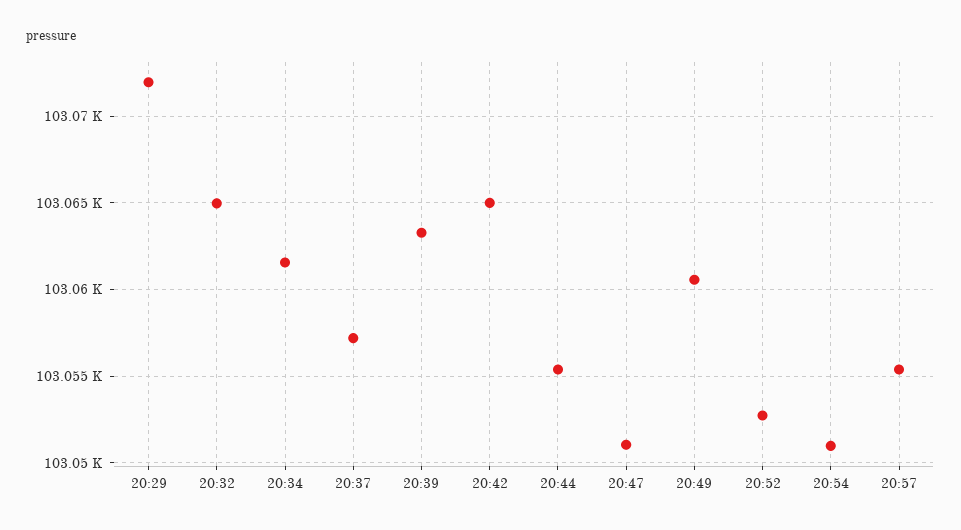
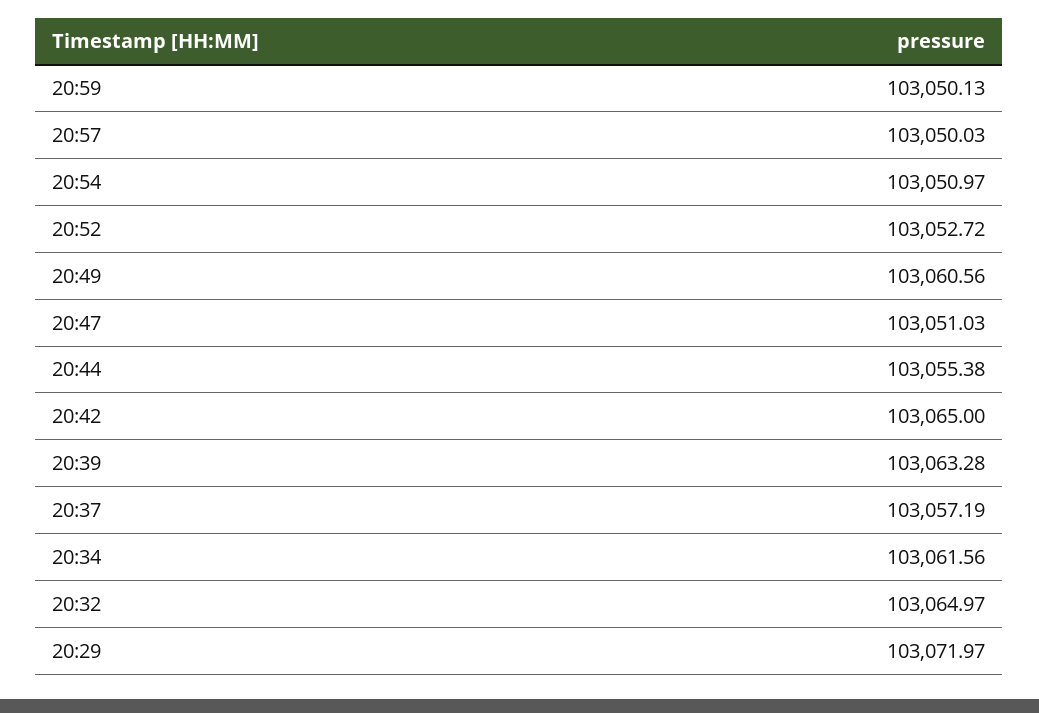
20:57: 103055.5 -> 103050.03
20:59: none -> 103050.13

